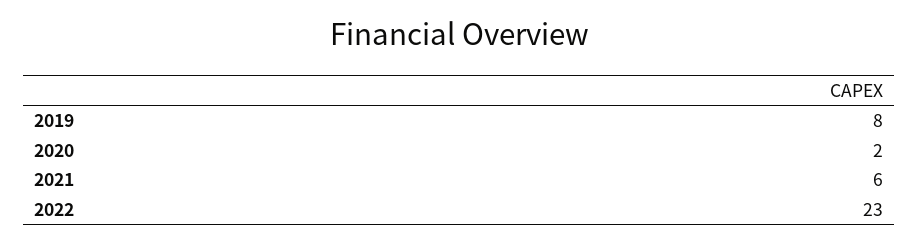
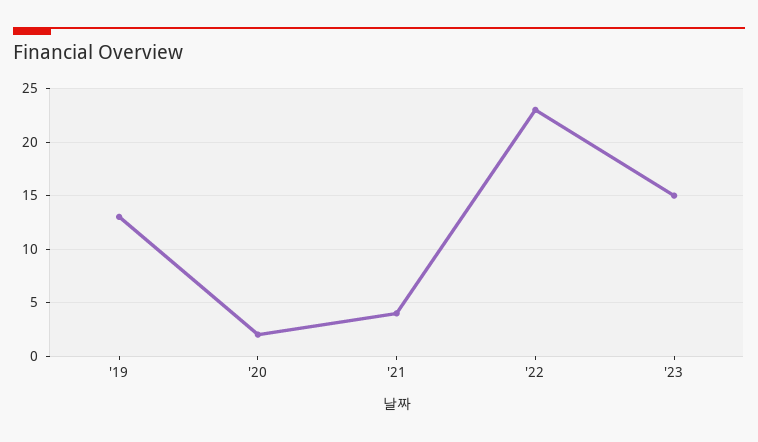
2019: 8 -> 13
2021: 6 -> 4
'23: none -> 15

